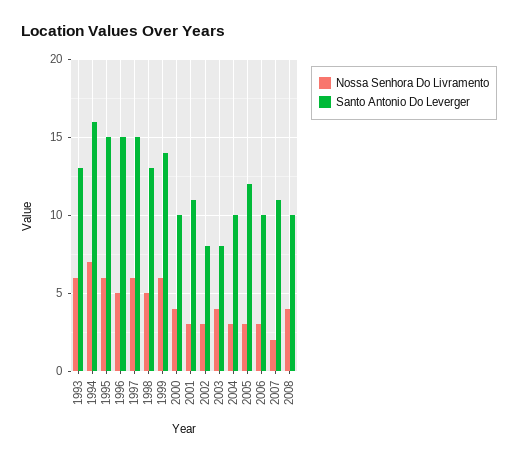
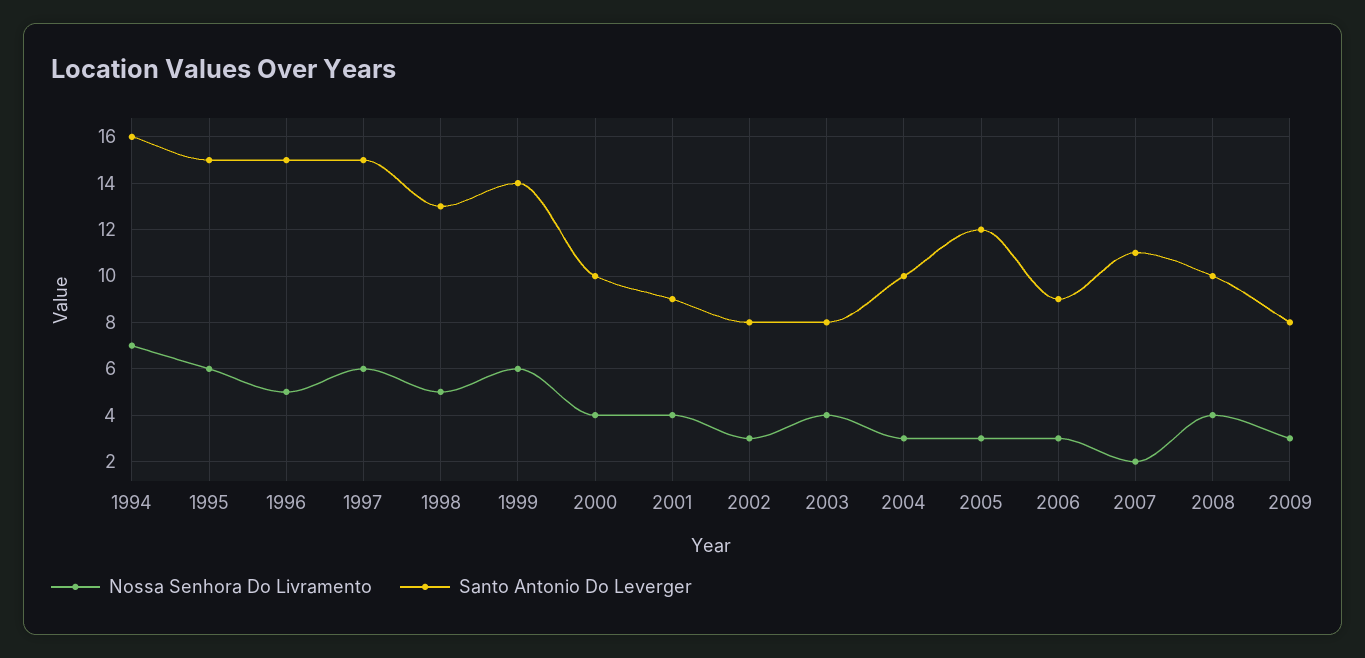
Nossa Senhora Do Livramento, 1993: 6 -> none
Santo Antonio Do Leverger, 1993: 13 -> none
Nossa Senhora Do Livramento, 2001: 3 -> 4
Santo Antonio Do Leverger, 2001: 11 -> 9
Santo Antonio Do Leverger, 2006: 10 -> 9
Nossa Senhora Do Livramento, 2009: none -> 3
Santo Antonio Do Leverger, 2009: none -> 8

